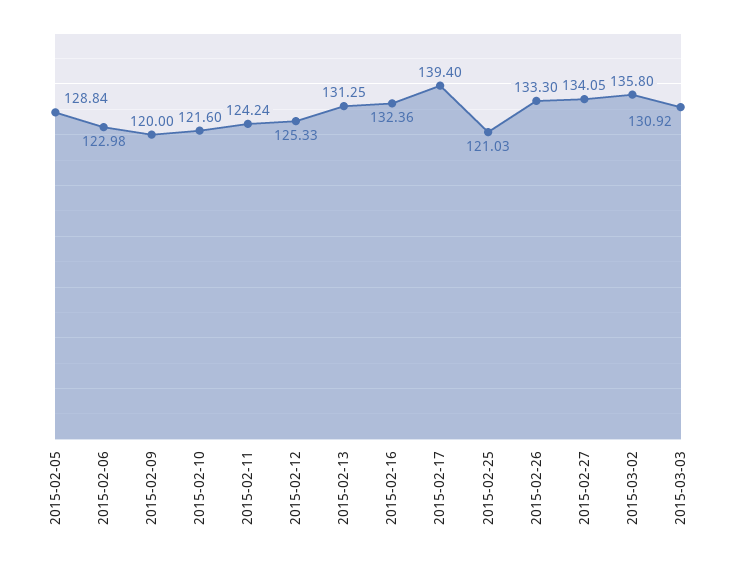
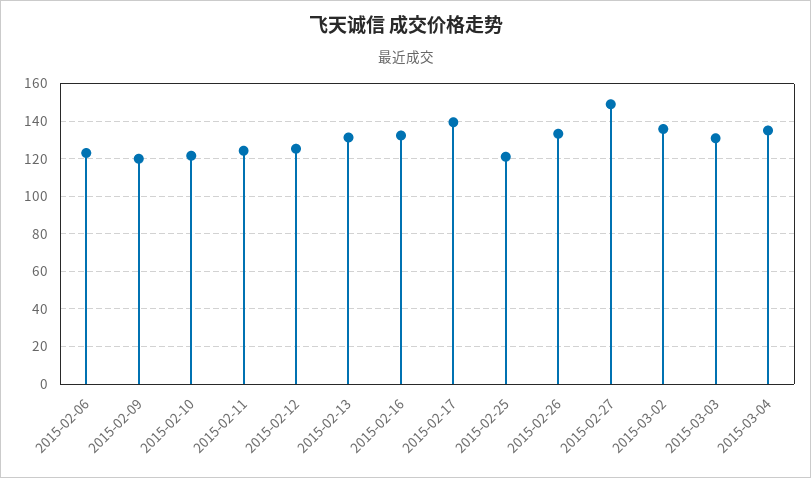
2015-02-05: 128.84 -> none
2015-02-27: 134.05 -> 150
2015-03-04: none -> 135

